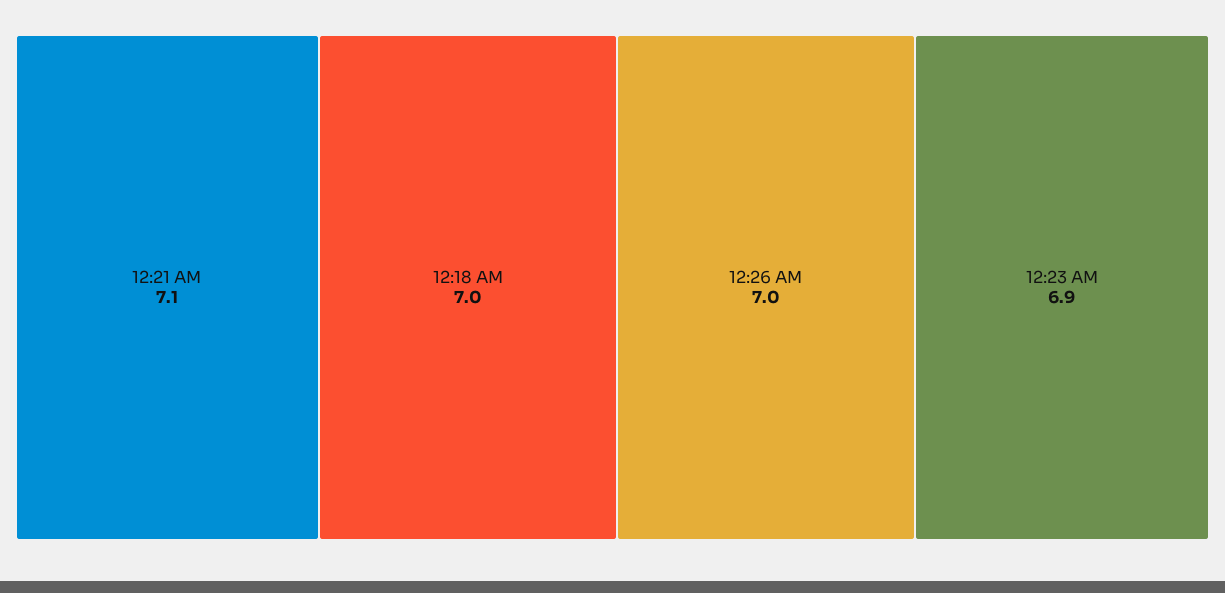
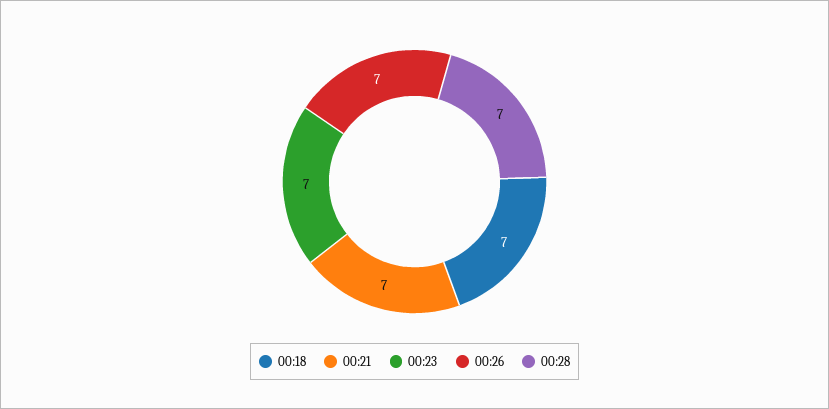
12:21 AM: 7.1 -> 7
12:23 AM: 6.9 -> 7
00:28: none -> 7

